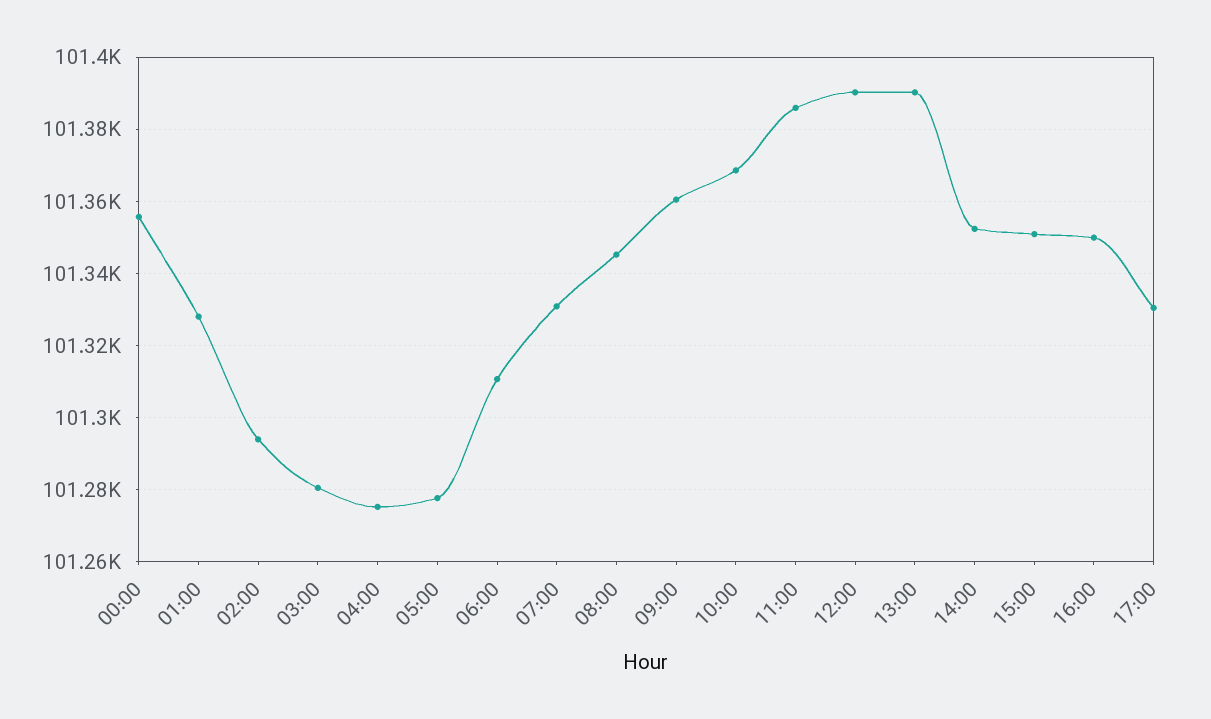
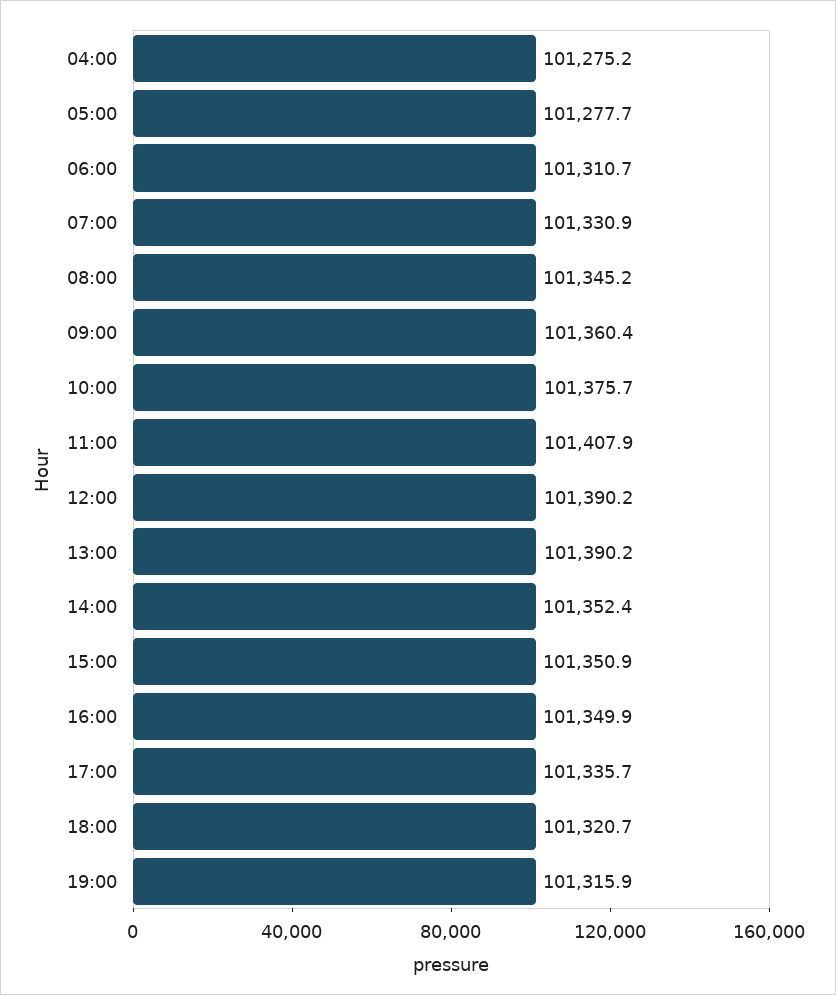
00:00: 101356 -> none
01:00: 101328 -> none
02:00: 101294 -> none
03:00: 101280 -> none
10:00: 101368 -> 101375.7
11:00: 101386 -> 101407.9
17:00: 101330 -> 101335.7
18:00: none -> 101320.7
19:00: none -> 101315.9

